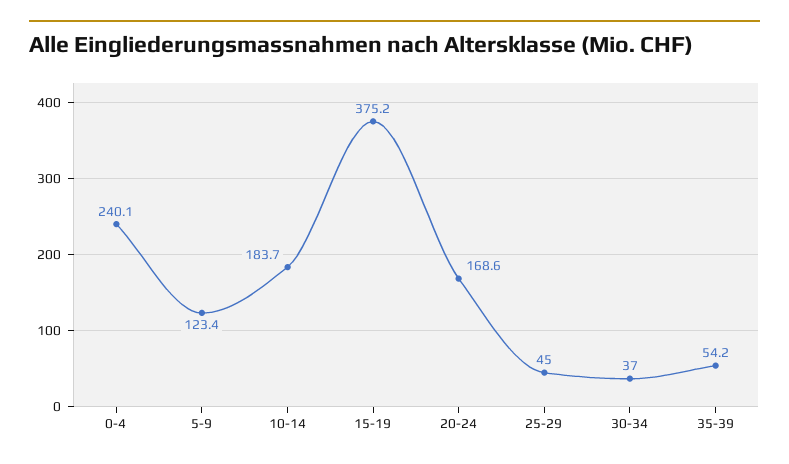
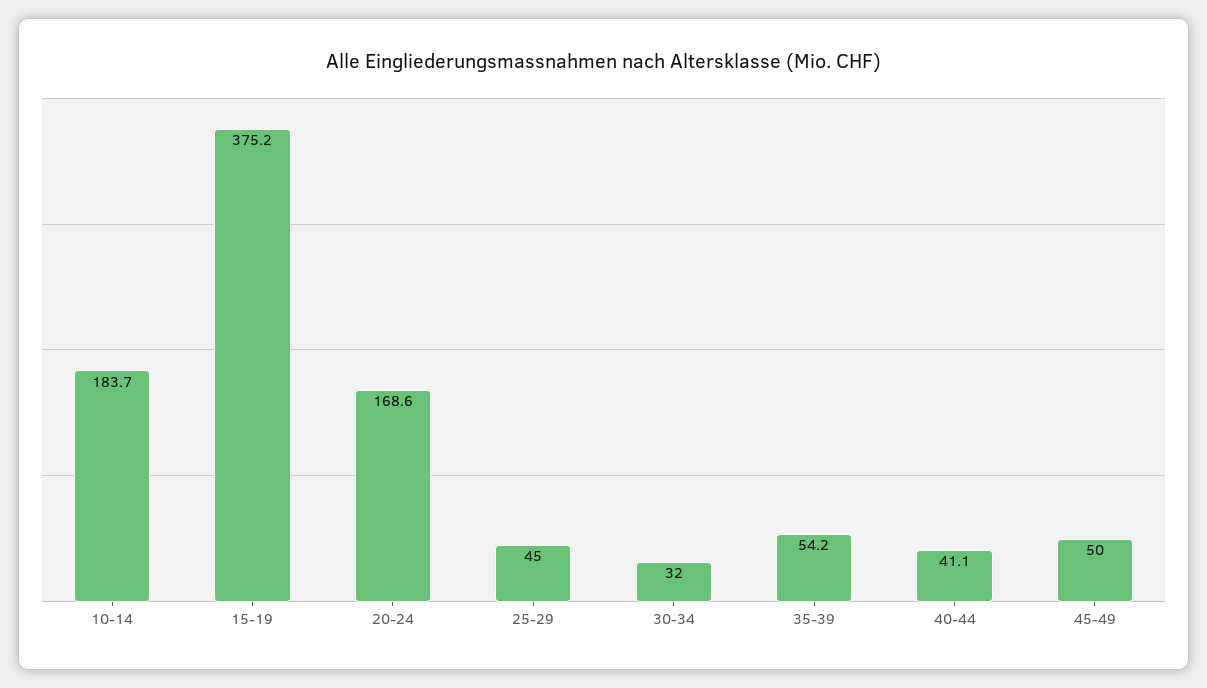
0-4: 240.1 -> none
5-9: 123.4 -> none
30-34: 37 -> 32
40-44: none -> 41.1
45-49: none -> 50

